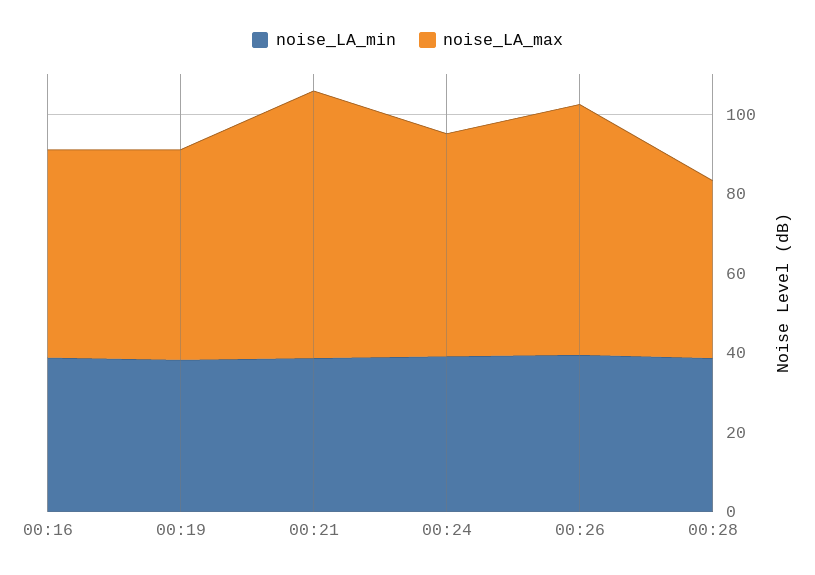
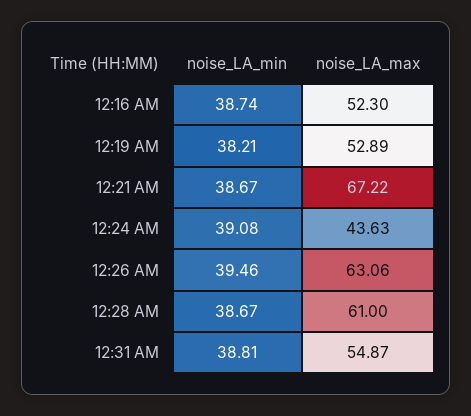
noise_LA_max, 00:24: 55 -> 43.63
noise_LA_max, 00:28: 45 -> 61
noise_LA_min, 12:31 AM: none -> 38.81
noise_LA_max, 12:31 AM: none -> 54.87

